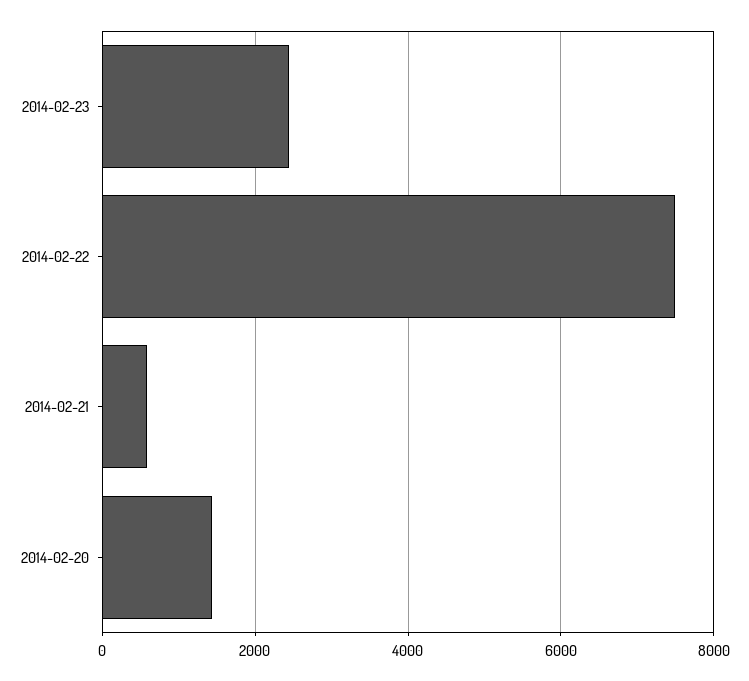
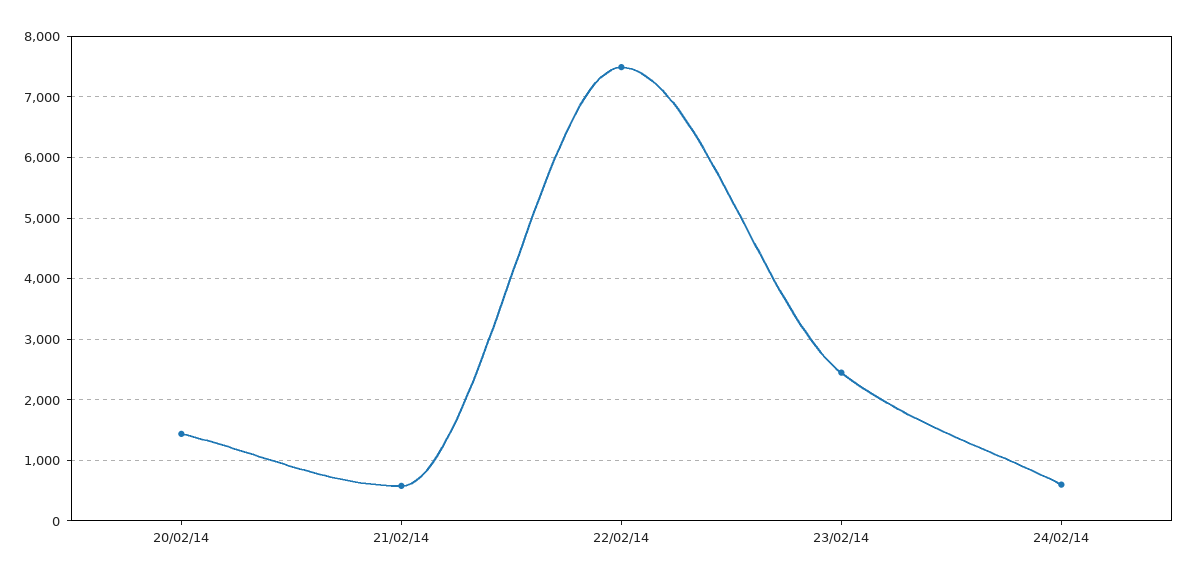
24/02/14: none -> 600

